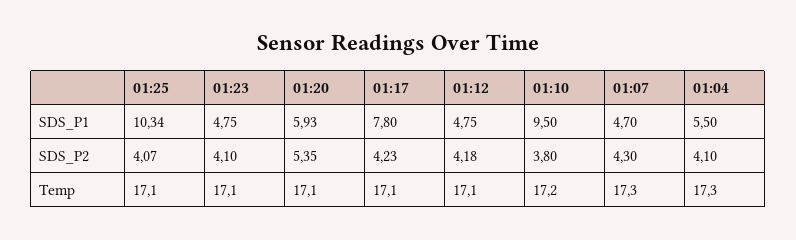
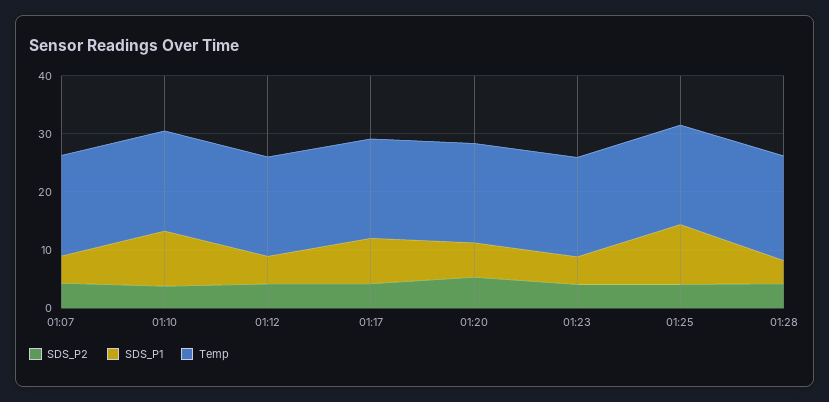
SDS_P1, 01:04: 5.5 -> none
SDS_P2, 01:04: 4.1 -> none
Temp, 01:04: 17.3 -> none
SDS_P2, 01:28: none -> 4
SDS_P1, 01:28: none -> 4
Temp, 01:28: none -> 18

